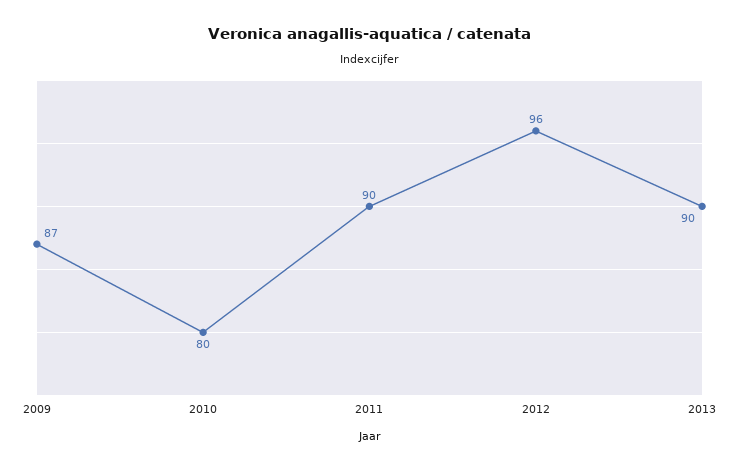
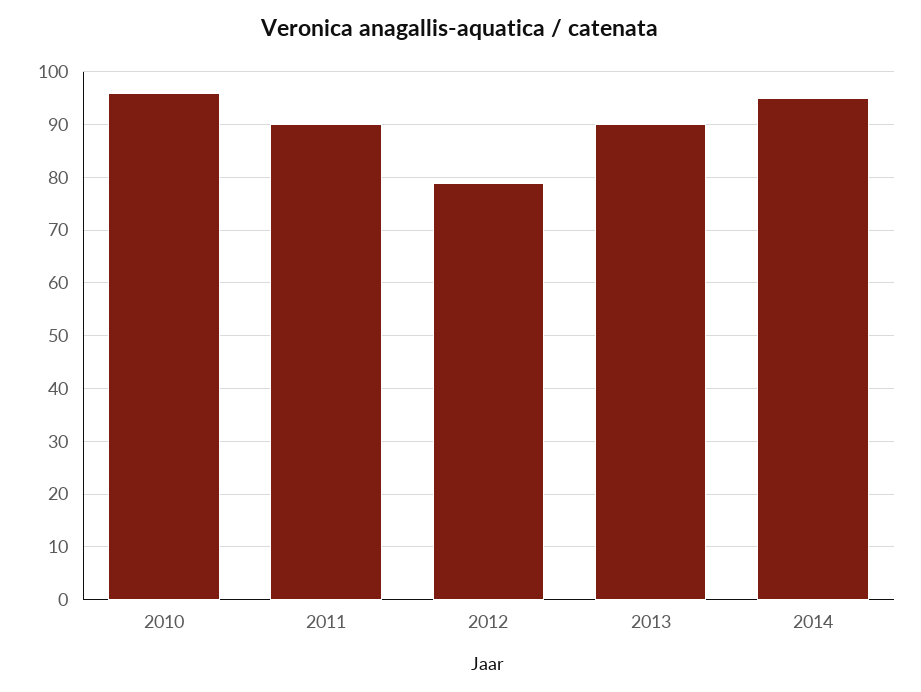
2009: 87 -> none
2010: 80 -> 95
2012: 96 -> 80
2014: none -> 95

